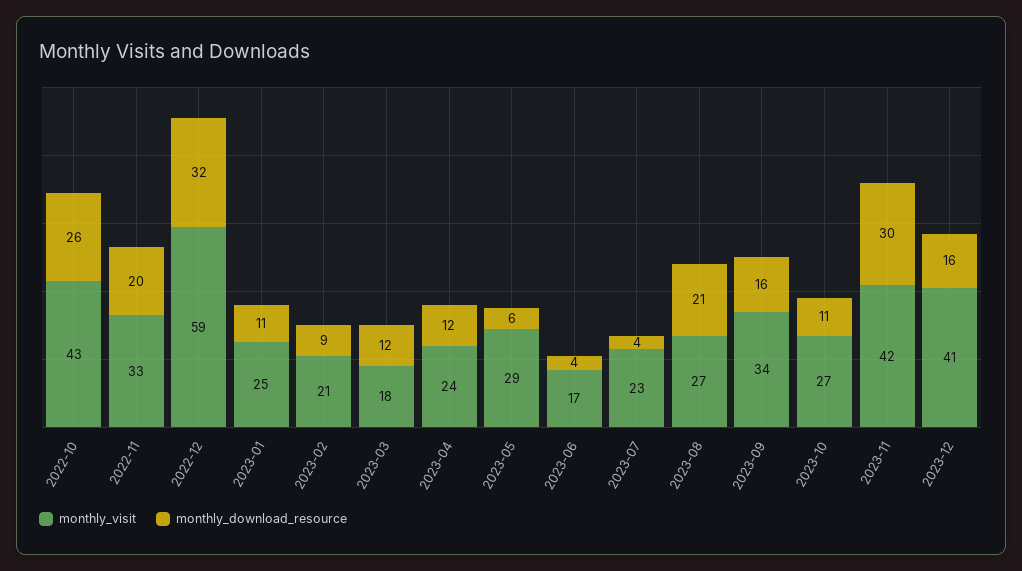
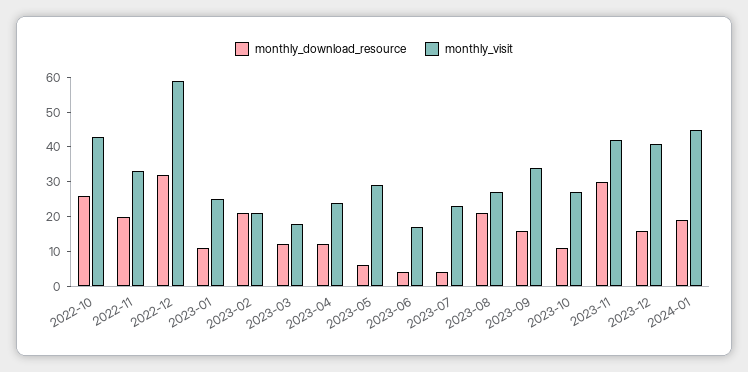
monthly_download_resource, 2023-02: 9 -> 20
monthly_download_resource, 2024-01: none -> 20
monthly_visit, 2024-01: none -> 45

